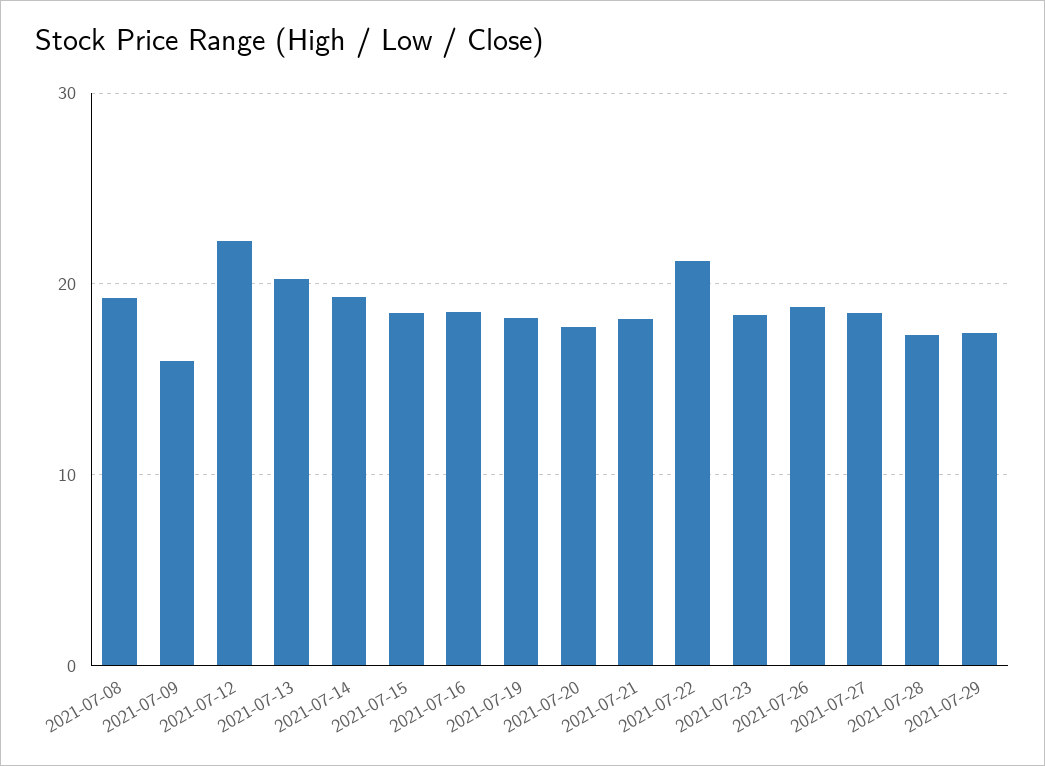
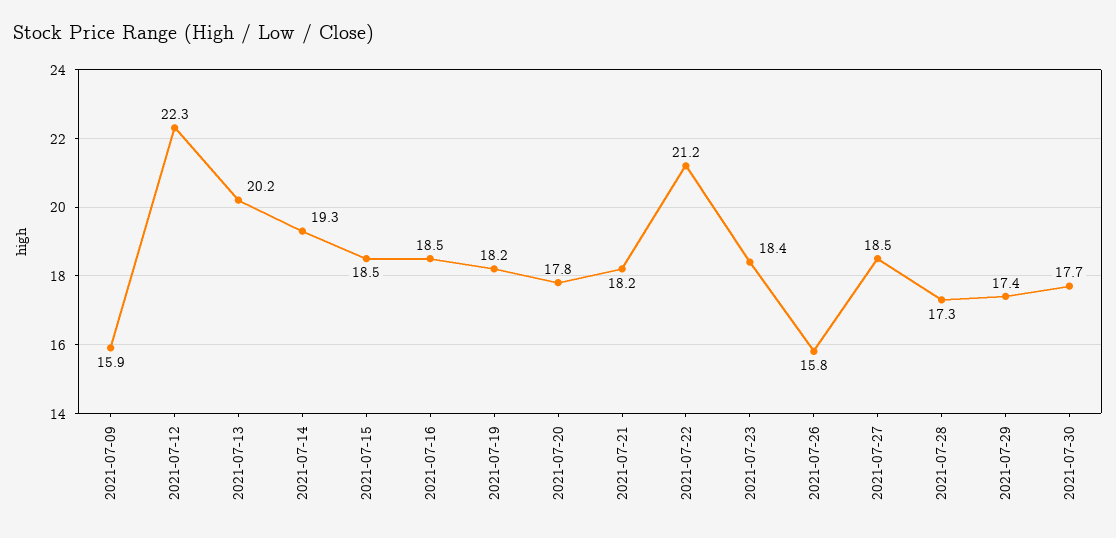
2021-07-08: 19 -> none
2021-07-26: 19 -> 15.8
2021-07-30: none -> 17.7

